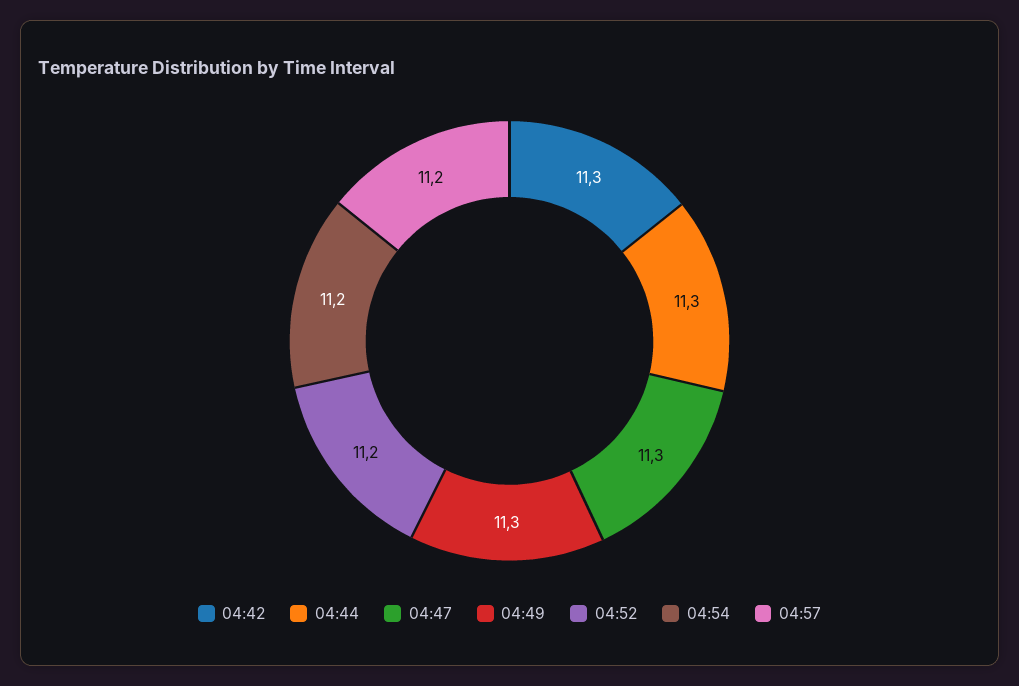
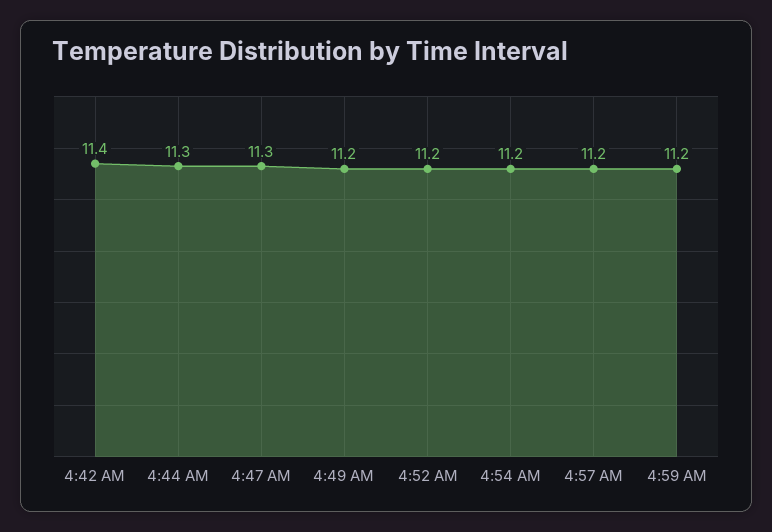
04:42: 11.3 -> 11.4
04:49: 11.3 -> 11.2
4:59 AM: none -> 11.2

